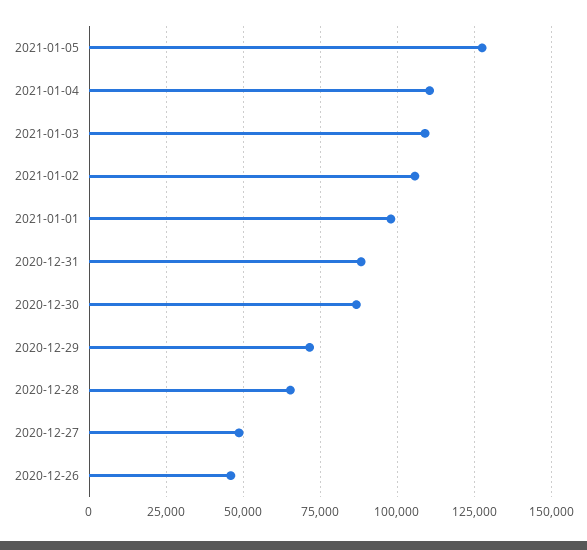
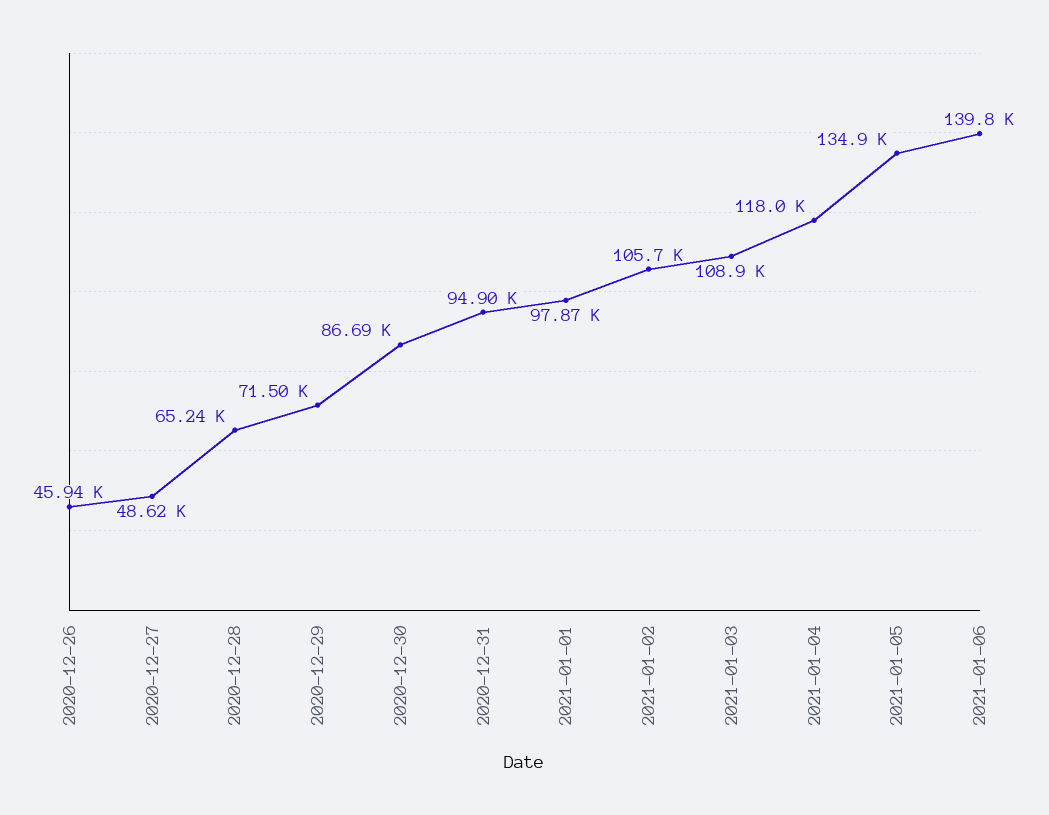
2021-01-05: 127500 -> 134900
2021-01-04: 110000 -> 118000
2020-12-31: 87500 -> 94900
2021-01-06: none -> 139800

